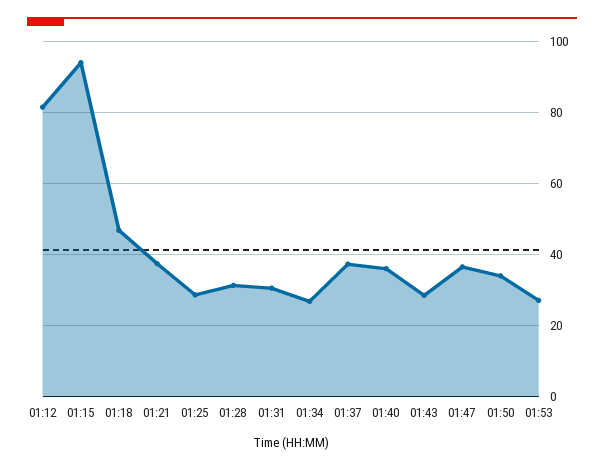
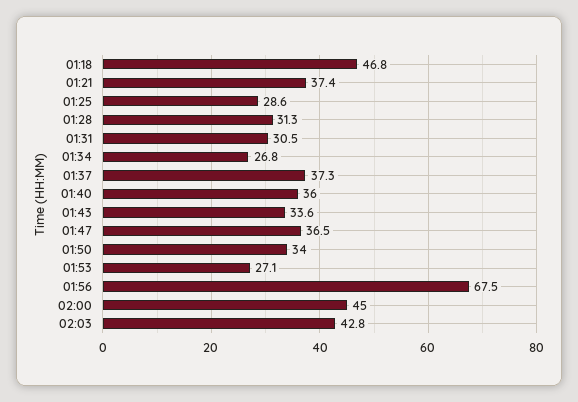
01:12: 82 -> none
01:15: 94 -> none
01:43: 28 -> 33.6
01:56: none -> 67.5
02:00: none -> 45
02:03: none -> 42.8

